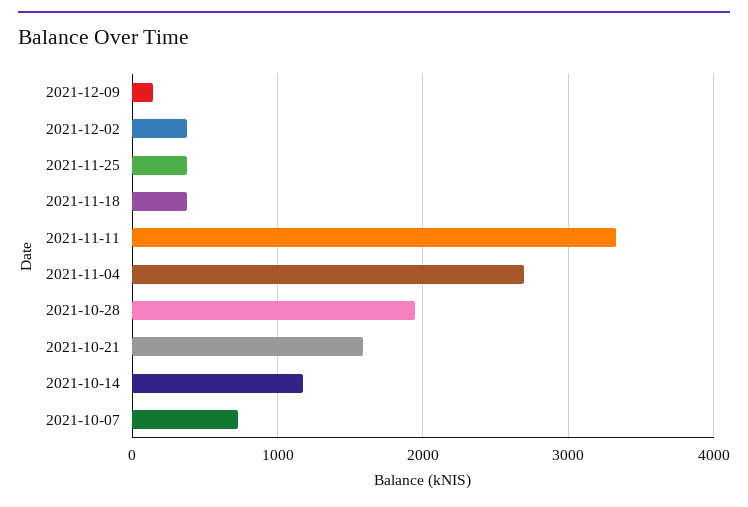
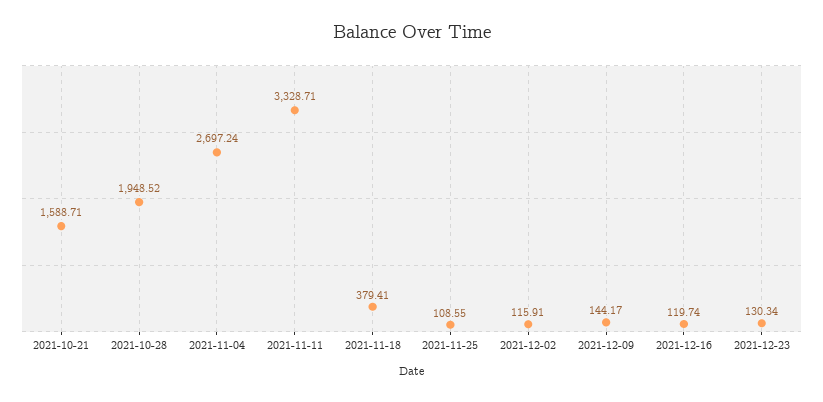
2021-12-02: 400 -> 115.91
2021-11-25: 400 -> 108.55
2021-10-14: 1200 -> none
2021-10-07: 700 -> none
2021-12-16: none -> 119.74
2021-12-23: none -> 130.34

